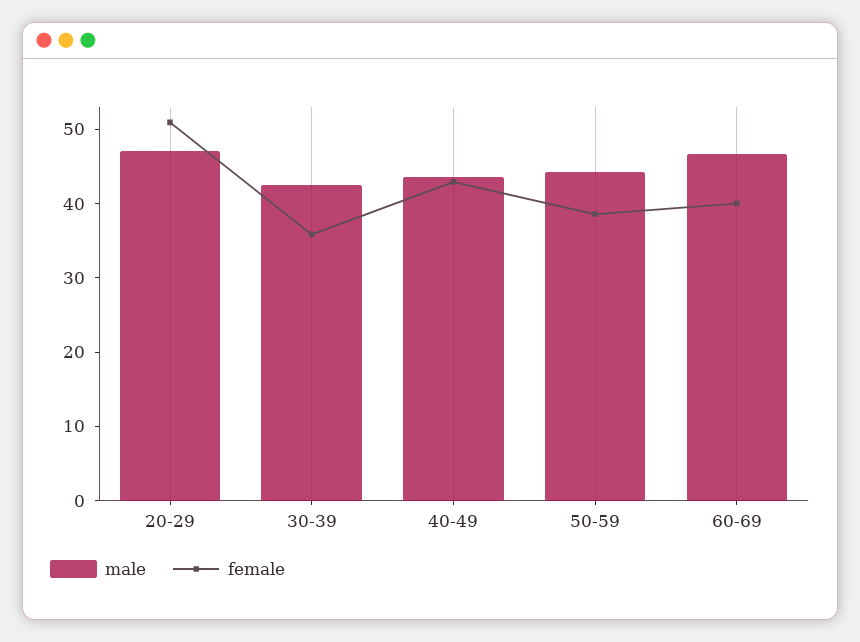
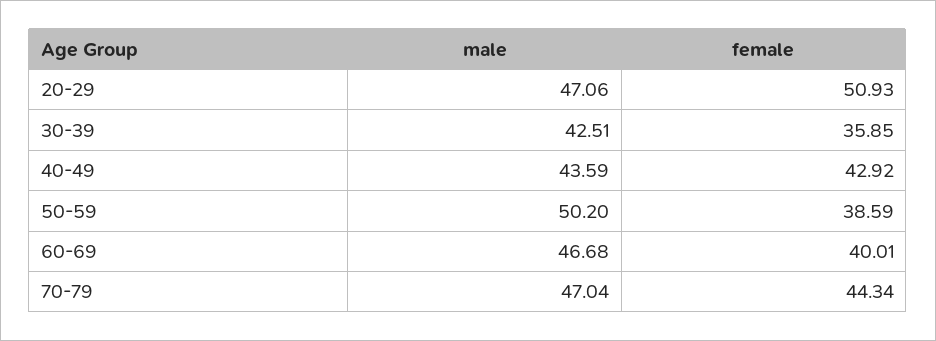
male, 50-59: 44 -> 50.2
male, 70-79: none -> 47.04
female, 70-79: none -> 44.34

